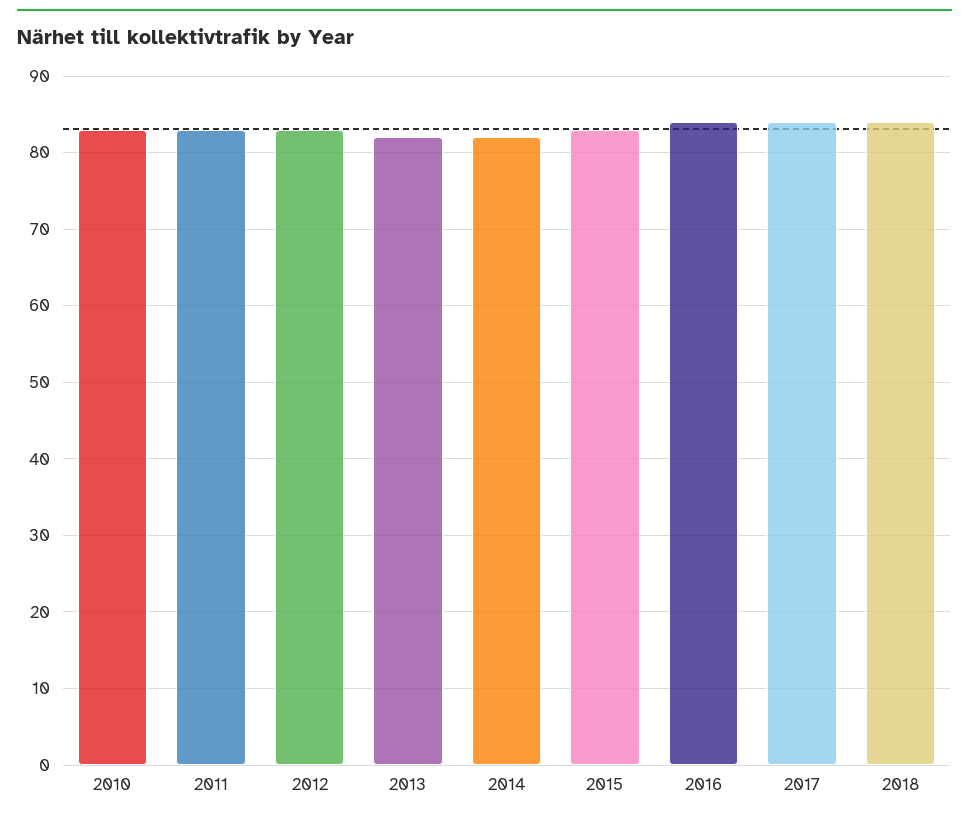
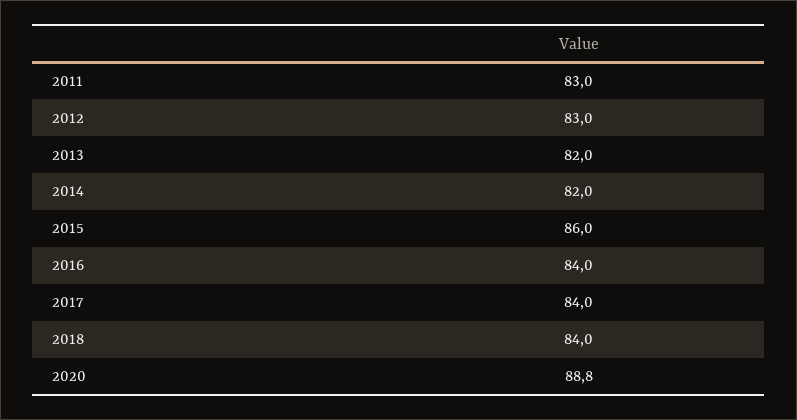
2010: 83 -> none
2015: 83 -> 86
2020: none -> 88.8

